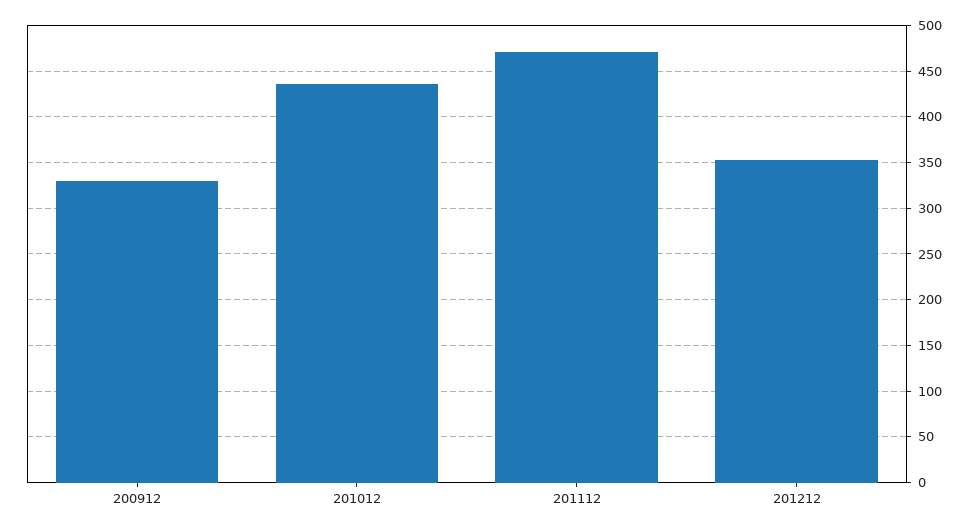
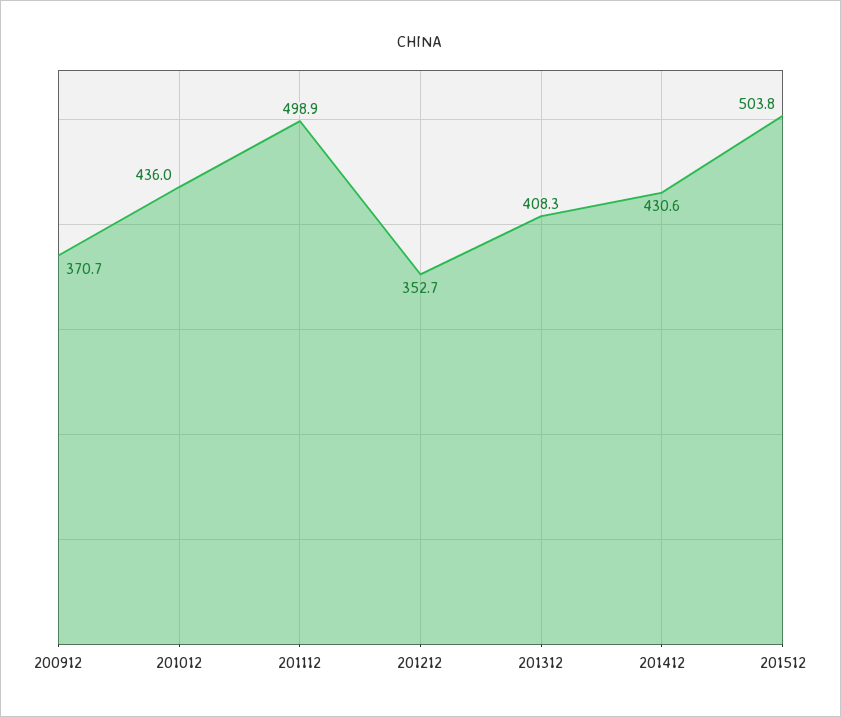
200912: 330 -> 370.7
201112: 470 -> 498.9
201312: none -> 408.3
201412: none -> 430.6
201512: none -> 503.8

